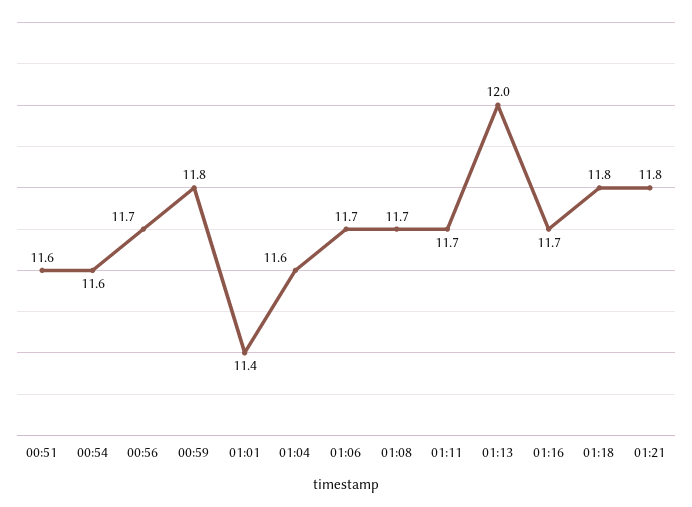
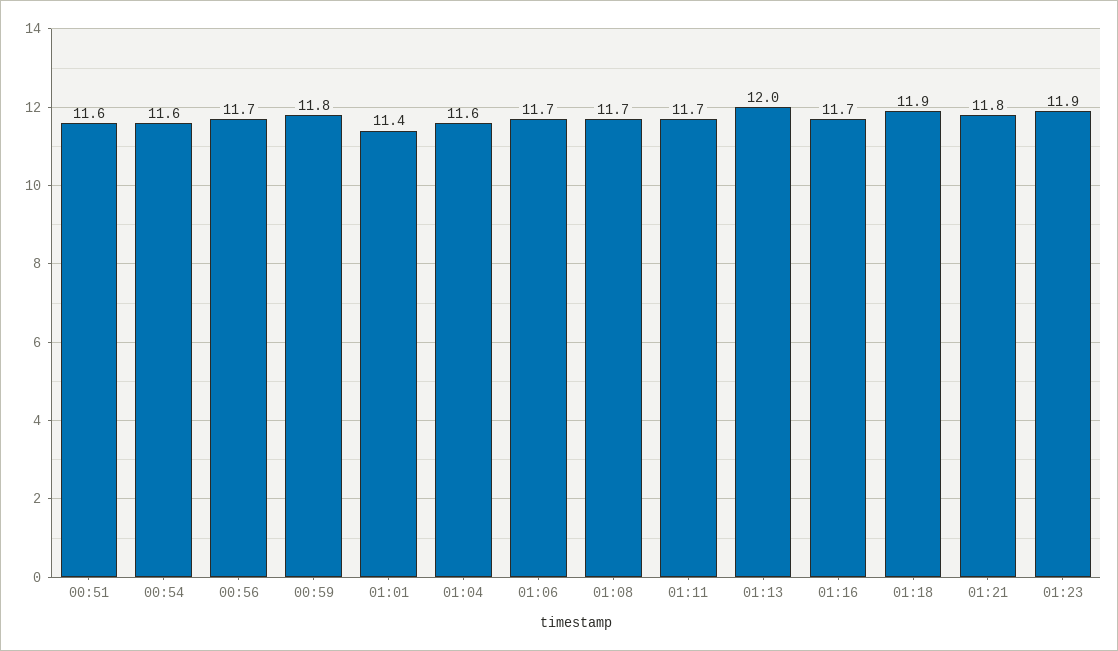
01:18: 11.8 -> 11.9
01:23: none -> 11.9

